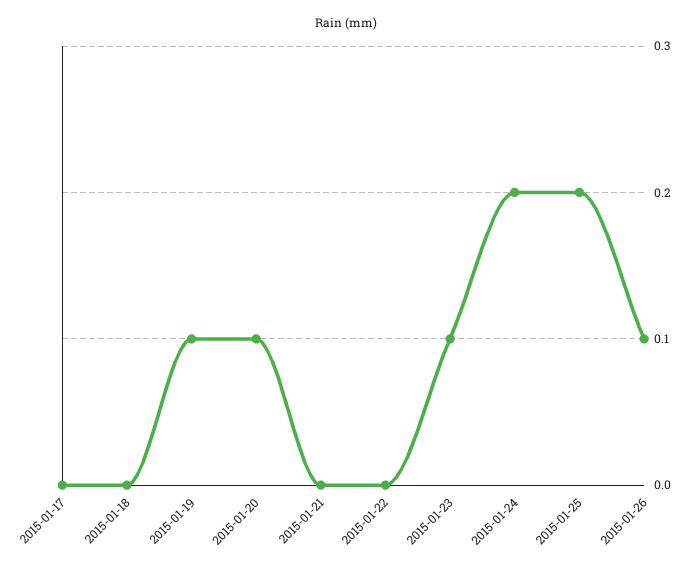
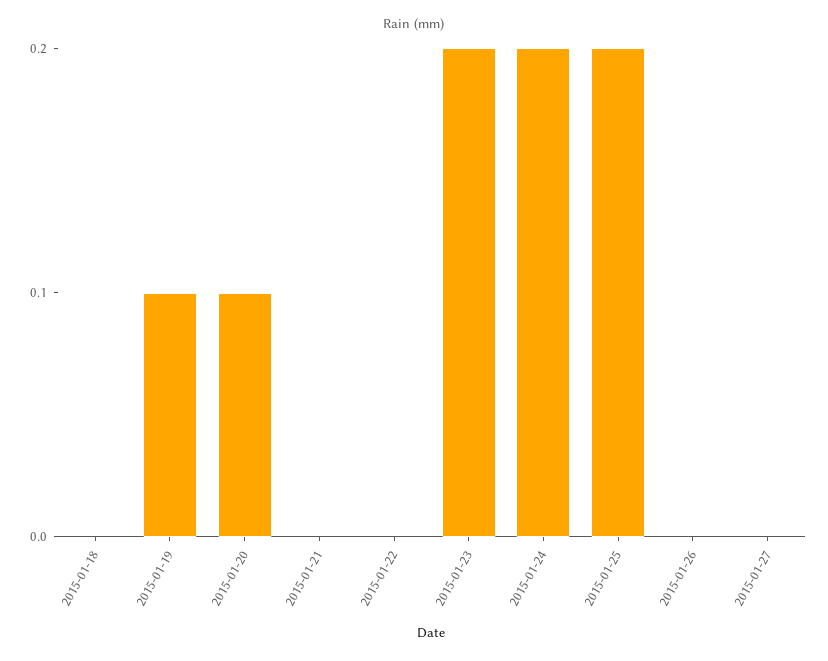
2015-01-17: 0 -> none
2015-01-23: 0.1 -> 0.2
2015-01-26: 0.1 -> 0
2015-01-27: none -> 0

